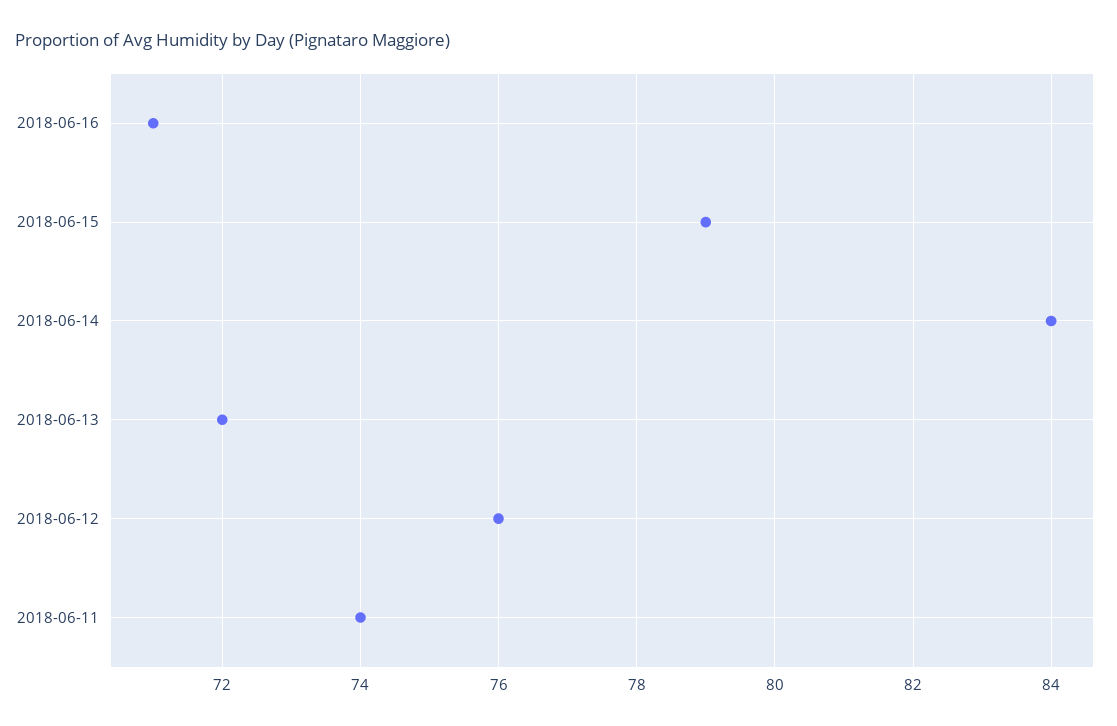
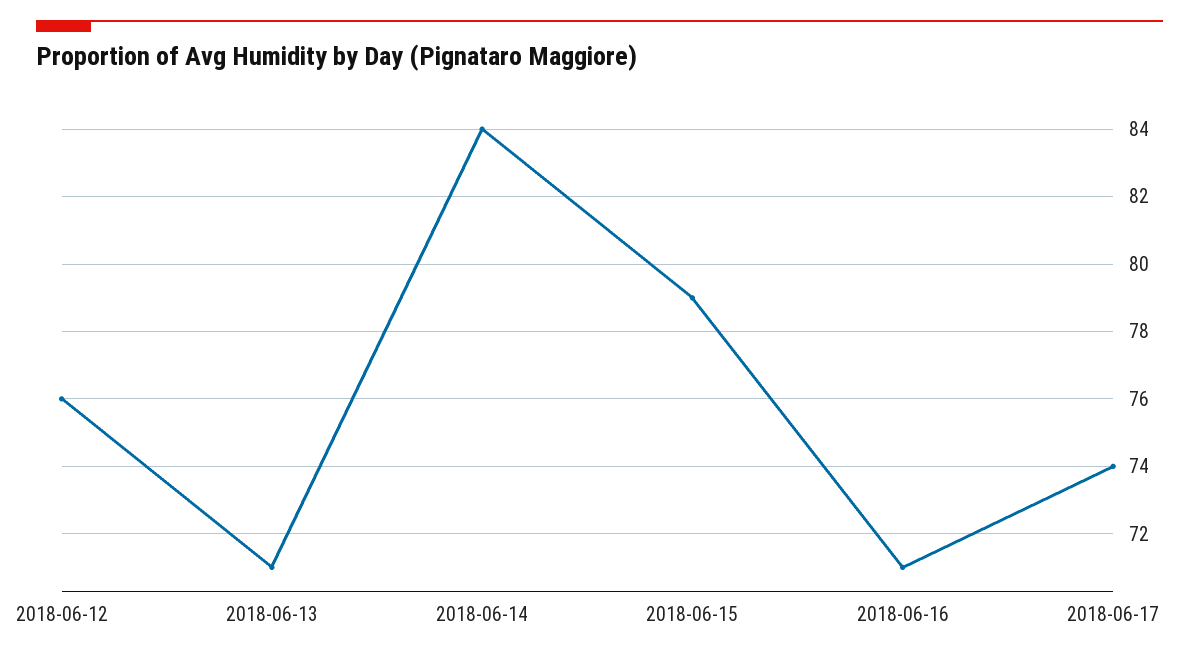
2018-06-13: 72 -> 71
2018-06-11: 74 -> none
2018-06-17: none -> 74

